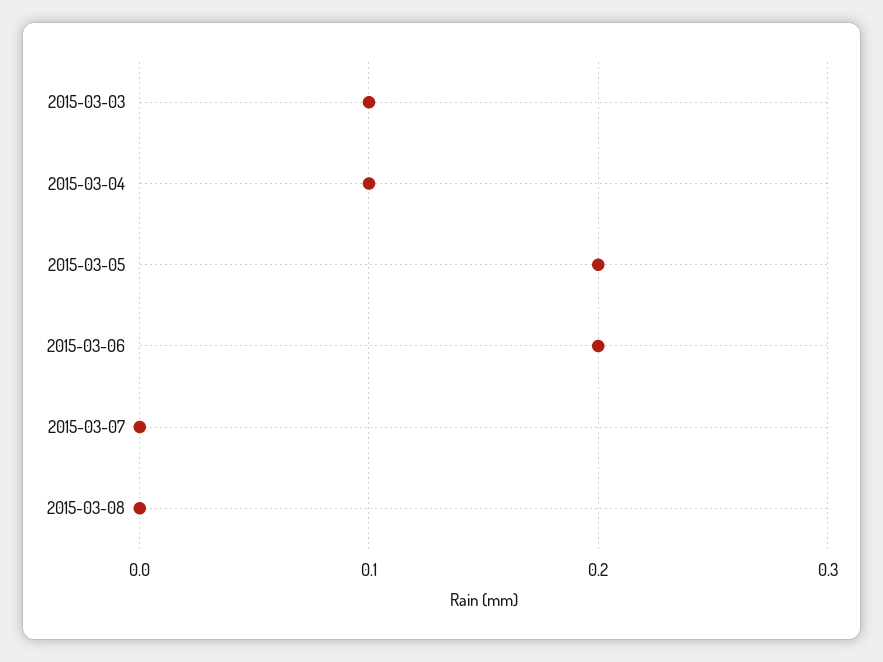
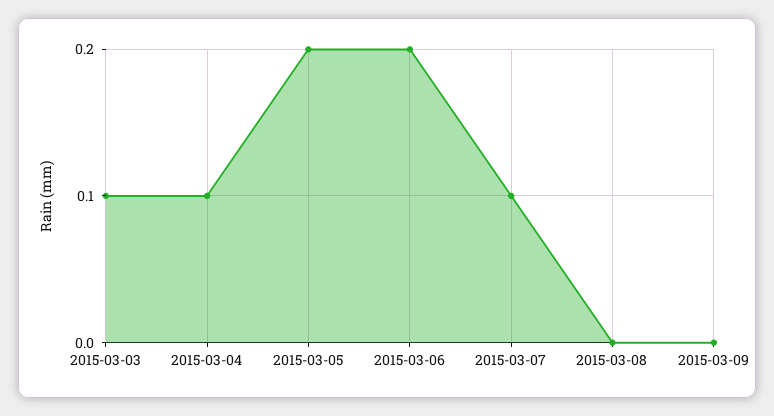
2015-03-07: 0 -> 0.1
2015-03-09: none -> 0

